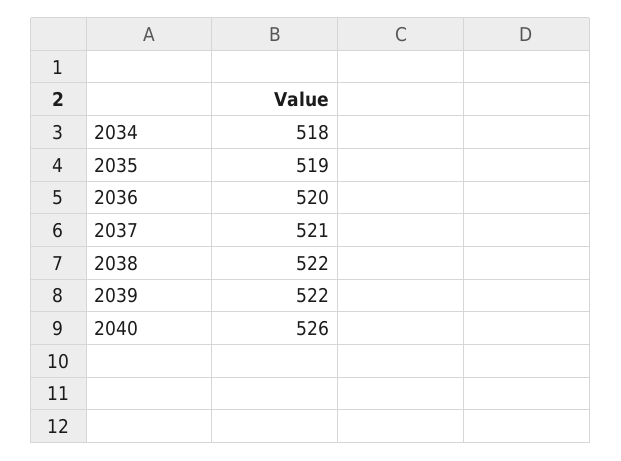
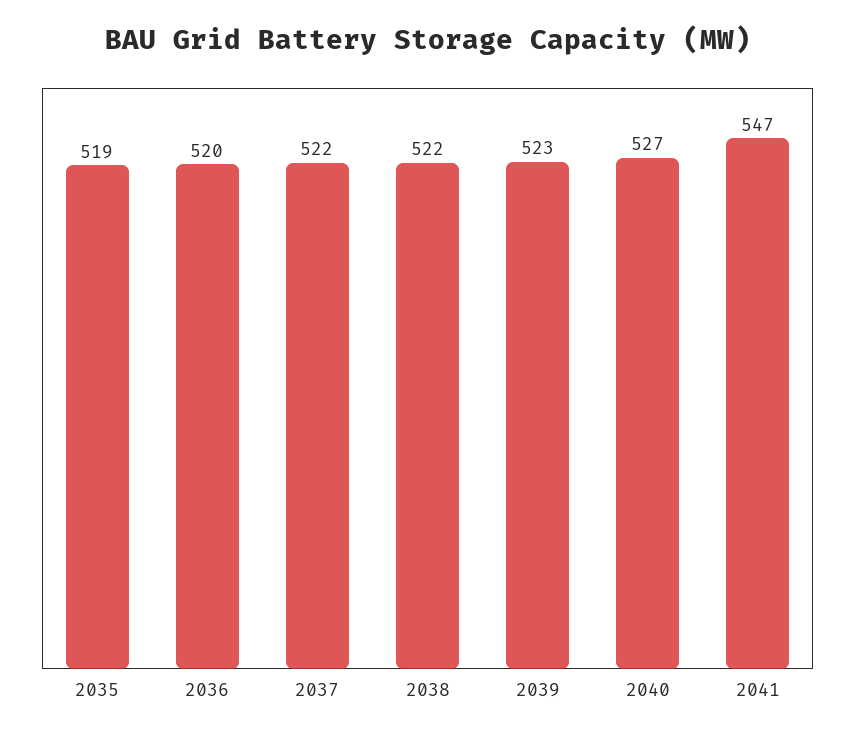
2034: 518 -> none
2037: 521 -> 522
2039: 522 -> 523
2040: 526 -> 527
2041: none -> 547

